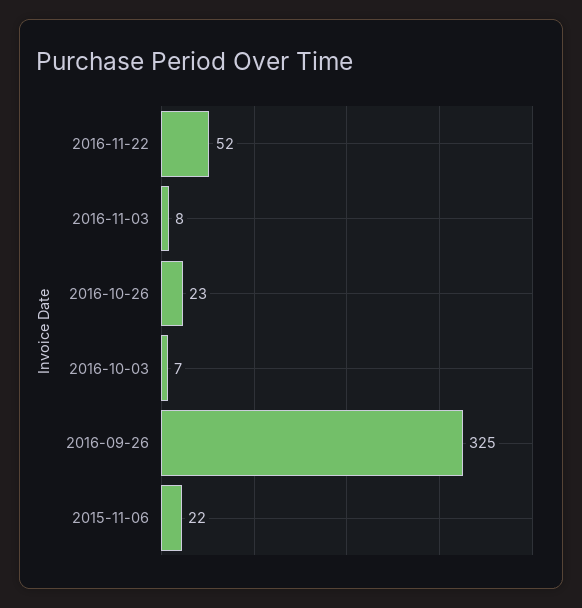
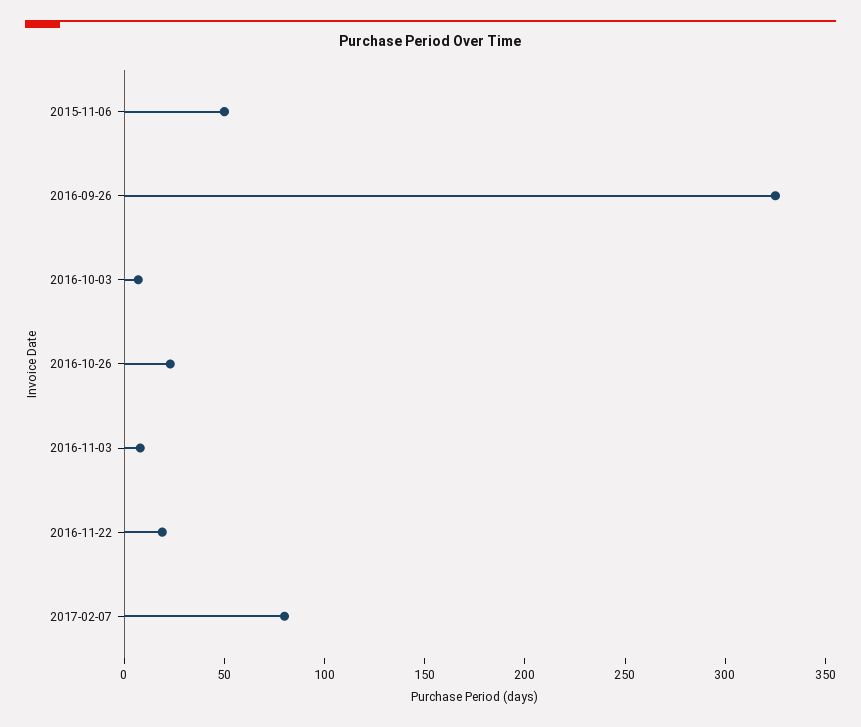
2016-11-22: 52 -> 20
2015-11-06: 22 -> 50
2017-02-07: none -> 80

